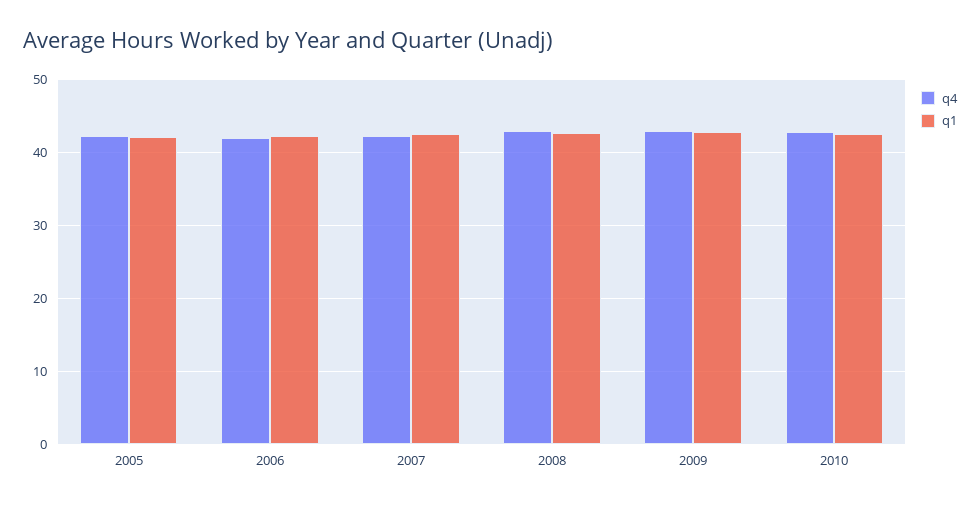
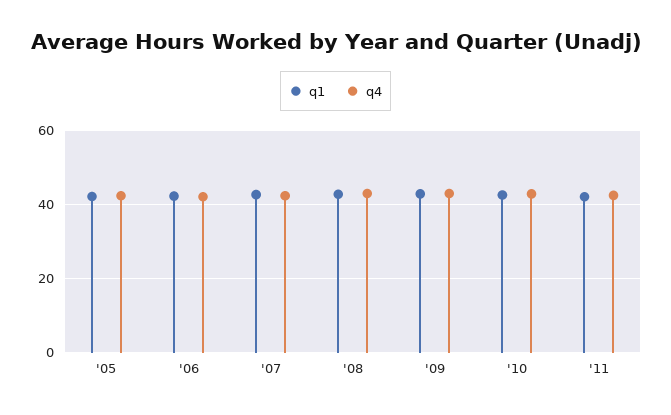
q1, '11: none -> 42
q4, '11: none -> 42

